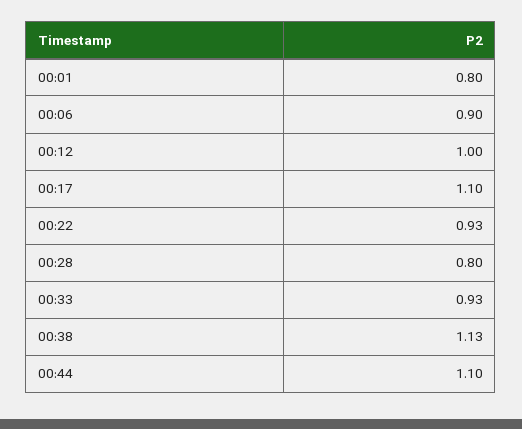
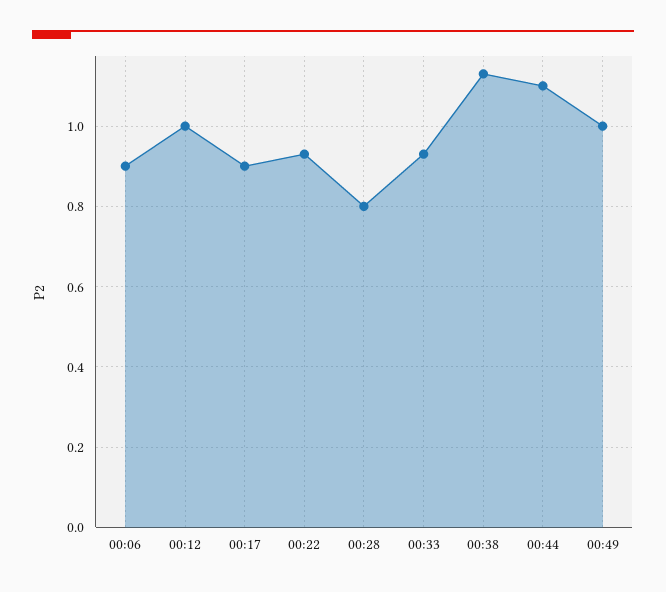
00:01: 0.8 -> none
00:17: 1.1 -> 0.9
00:49: none -> 1

